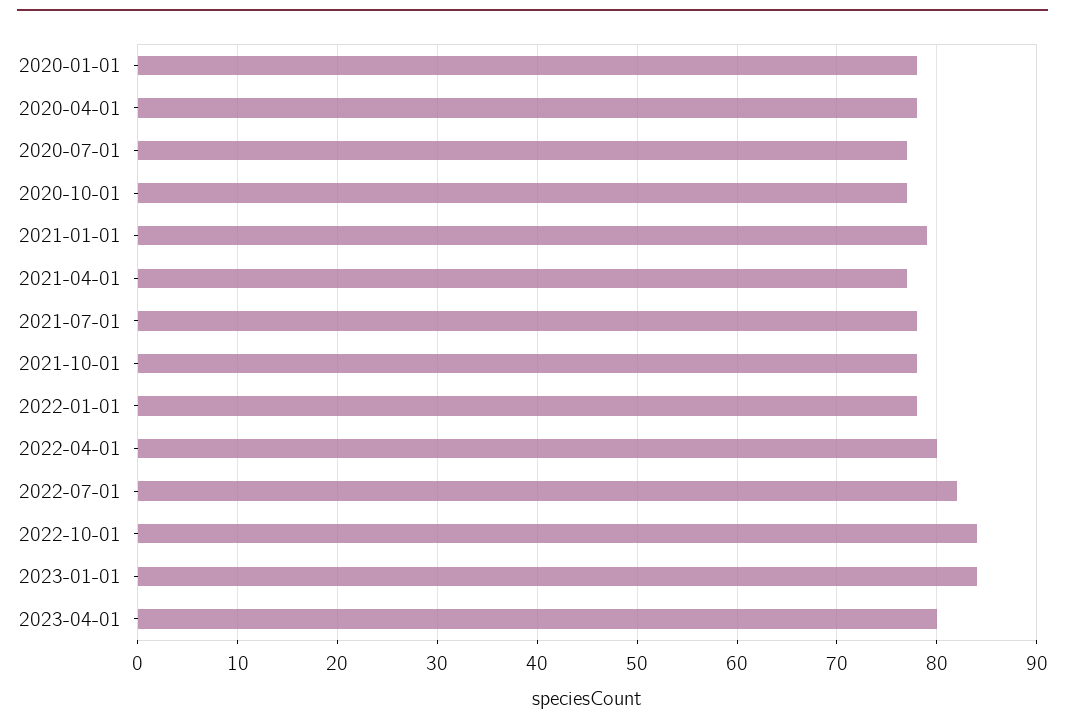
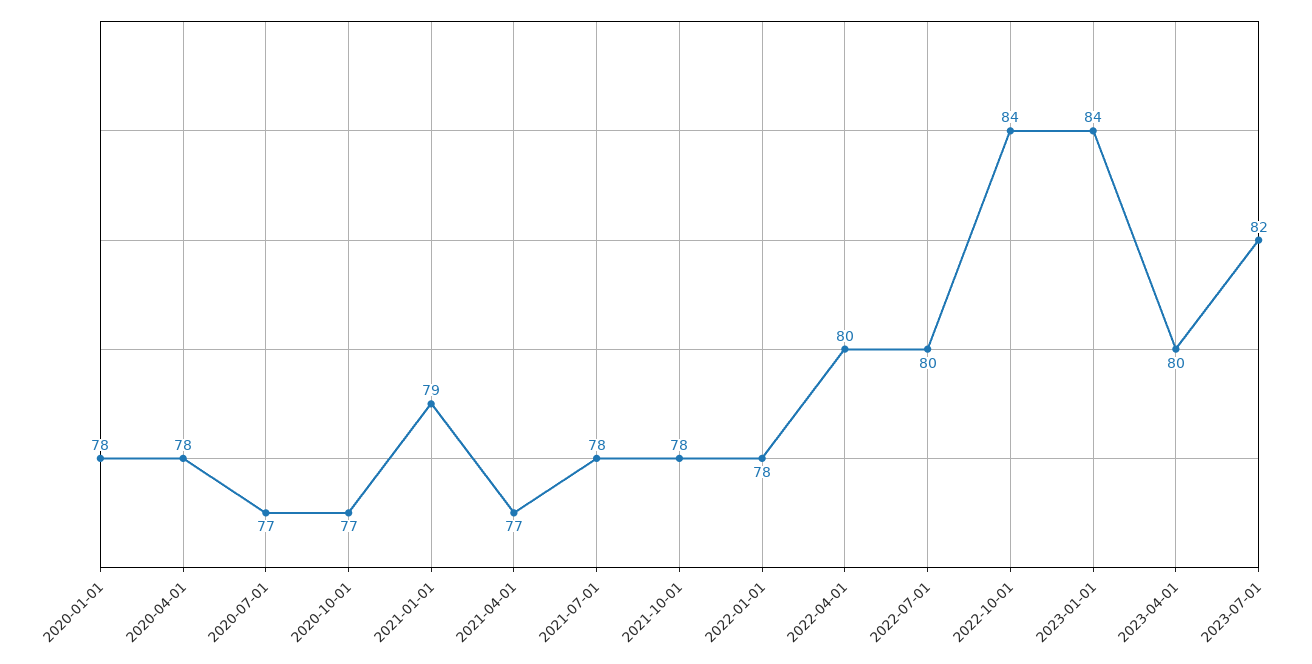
2022-07-01: 82 -> 80
2023-07-01: none -> 82

